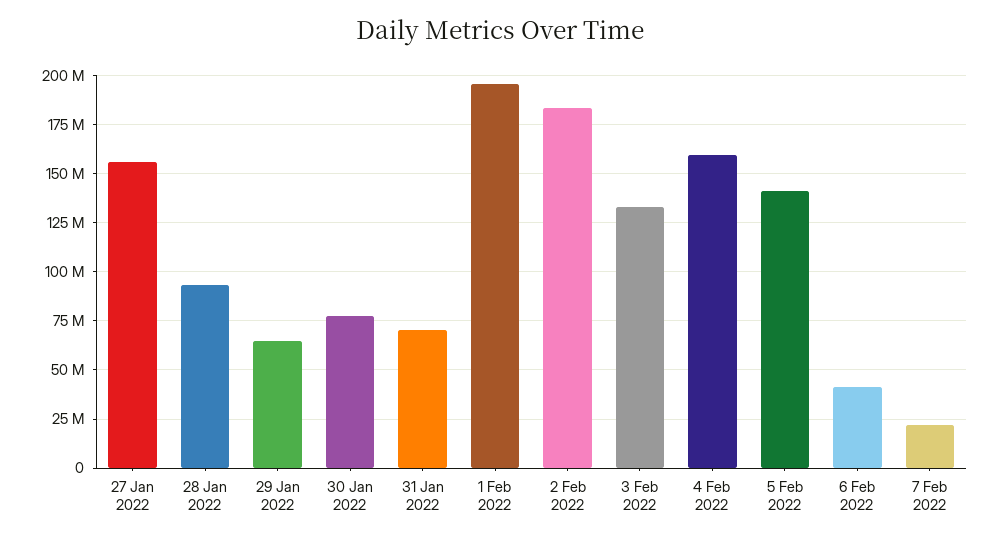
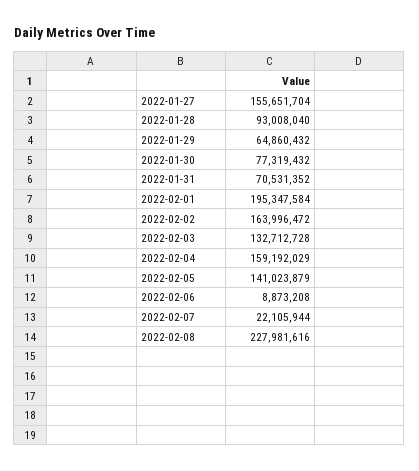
2 Feb 2022: 185000000 -> 163996472
6 Feb 2022: 40000000 -> 8873208
2022-02-08: none -> 227981616

